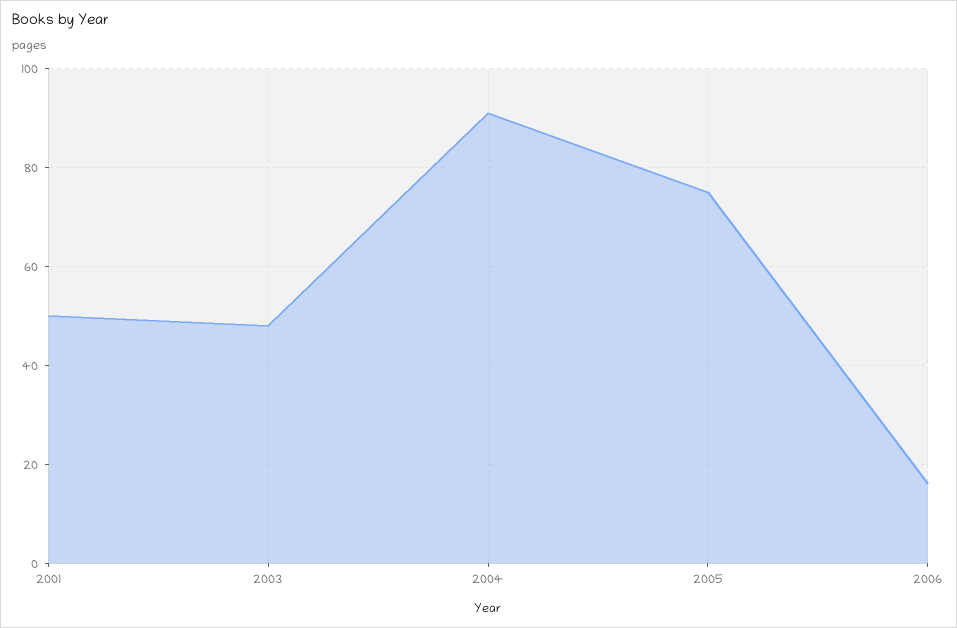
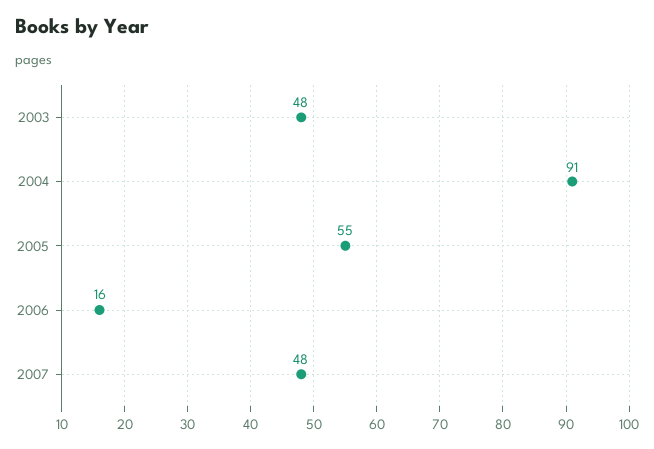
2001: 50 -> none
2005: 75 -> 55
2007: none -> 48

